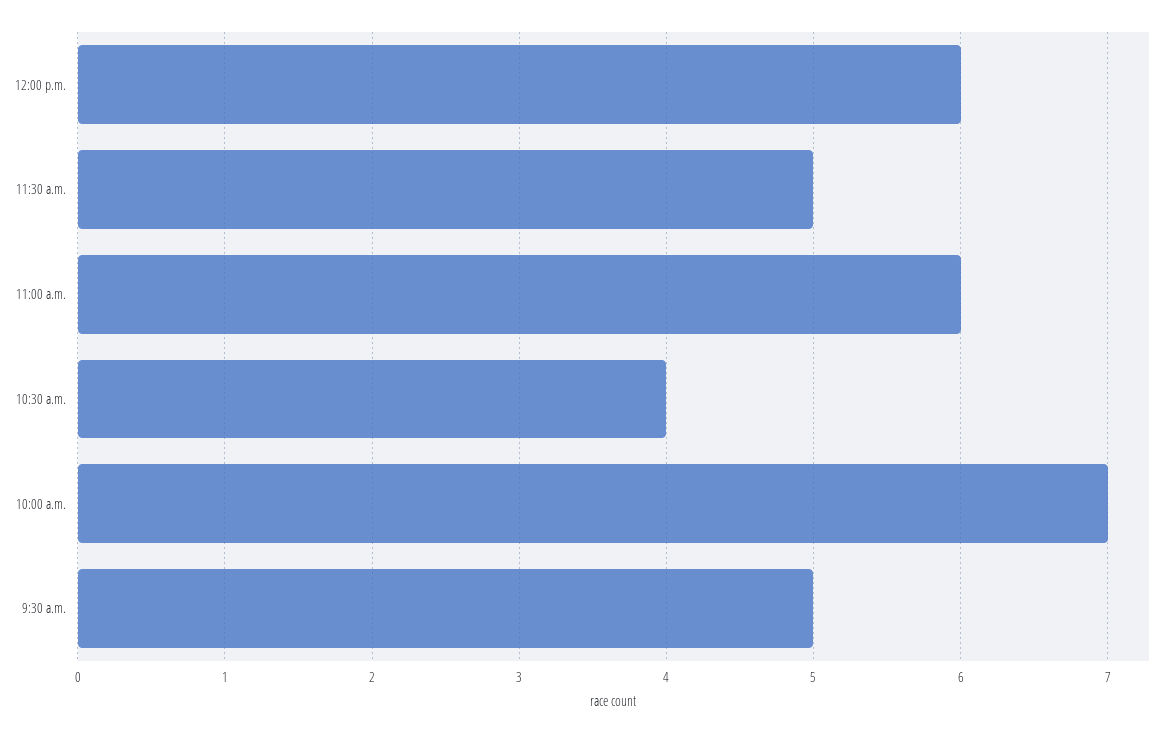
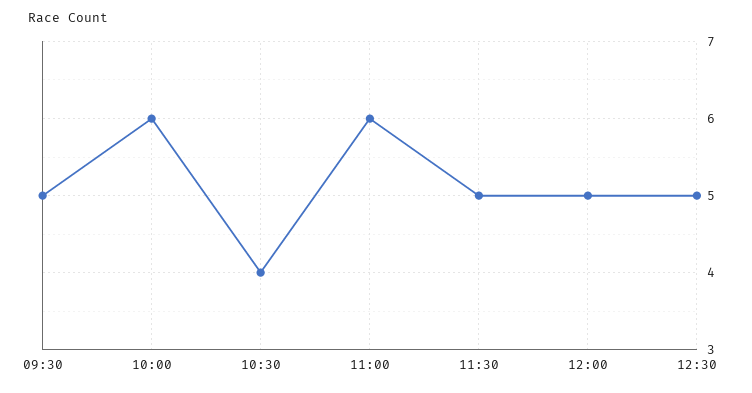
12:00 p.m.: 6 -> 5
10:00 a.m.: 7 -> 6
12:30: none -> 5

